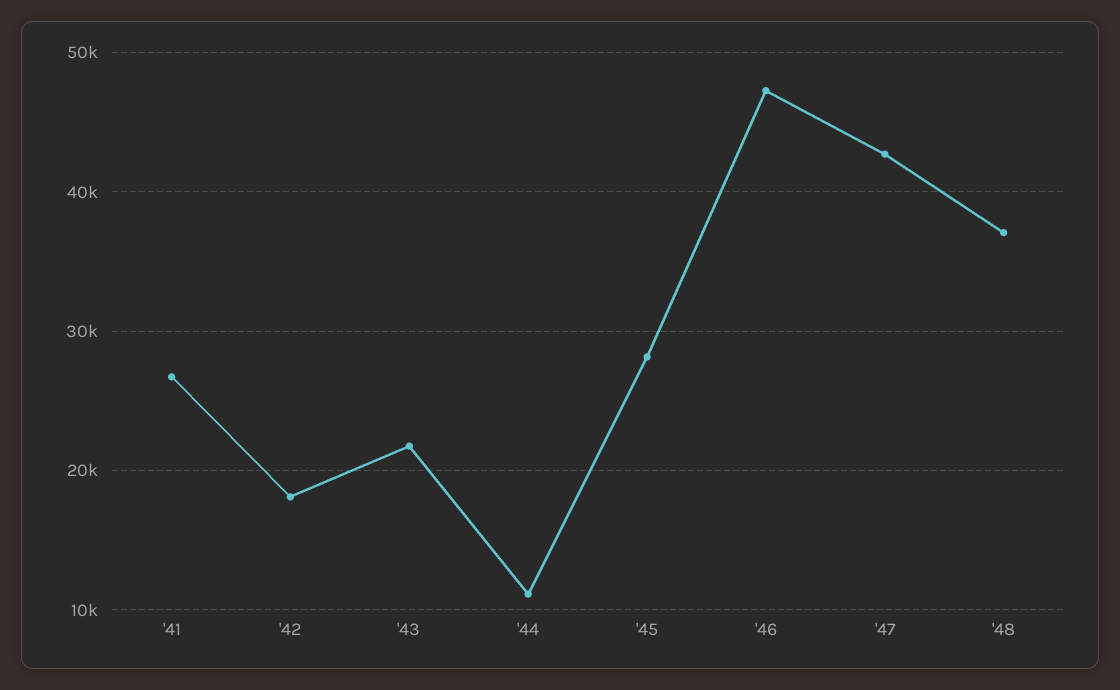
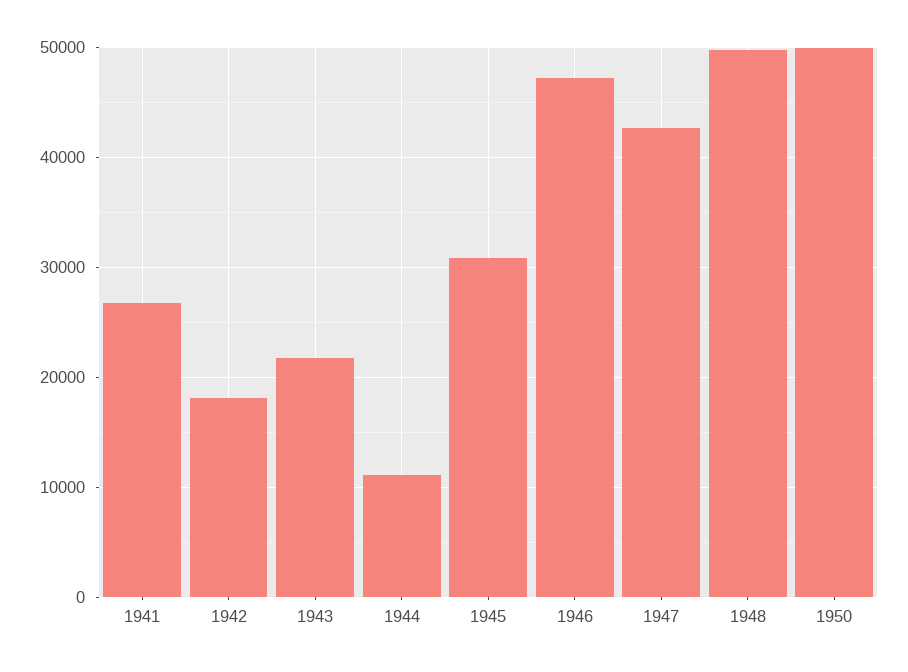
'45: 28000 -> 31000
'48: 37000 -> 50000
1950: none -> 50000

